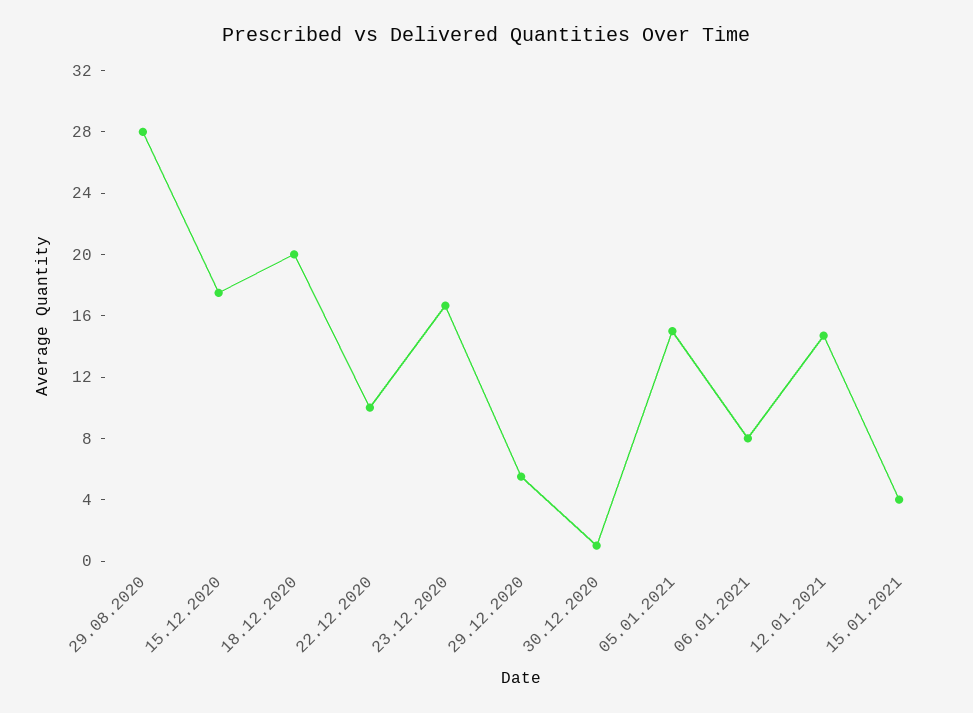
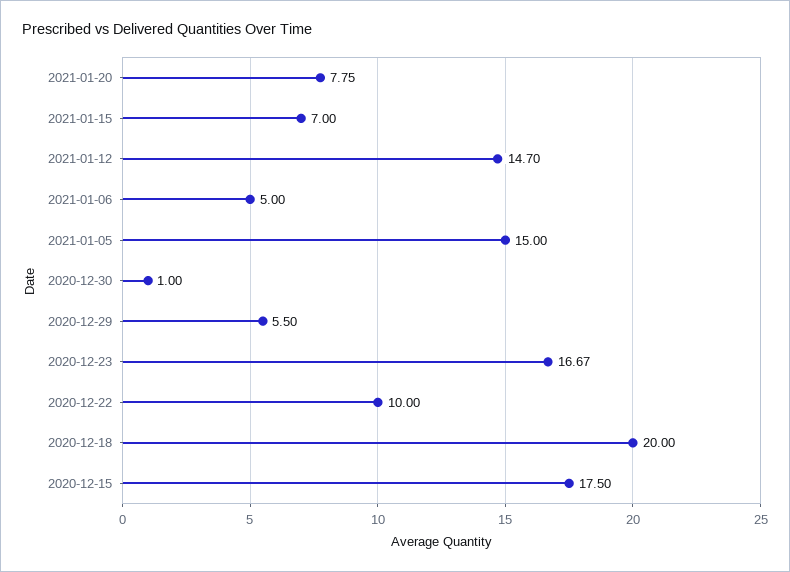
29.08.2020: 28 -> none
06.01.2021: 8 -> 5
15.01.2021: 4 -> 7
2021-01-20: none -> 7.75

